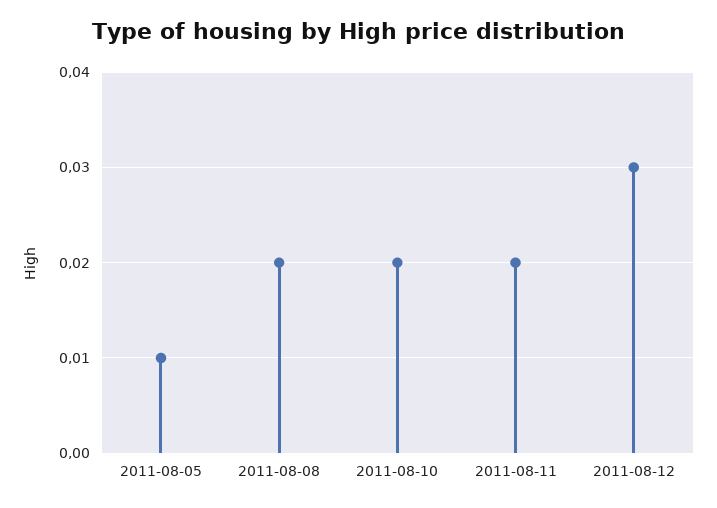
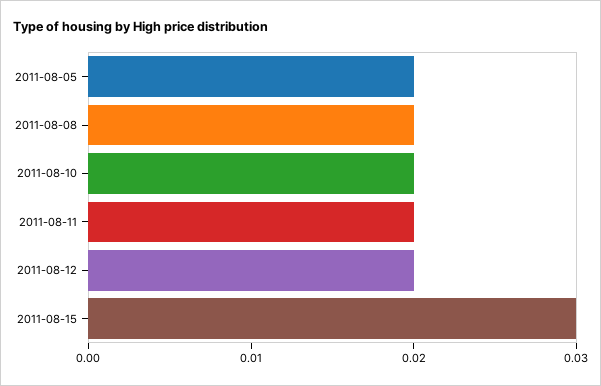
2011-08-05: 0.01 -> 0.02
2011-08-12: 0.03 -> 0.02
2011-08-15: none -> 0.03

